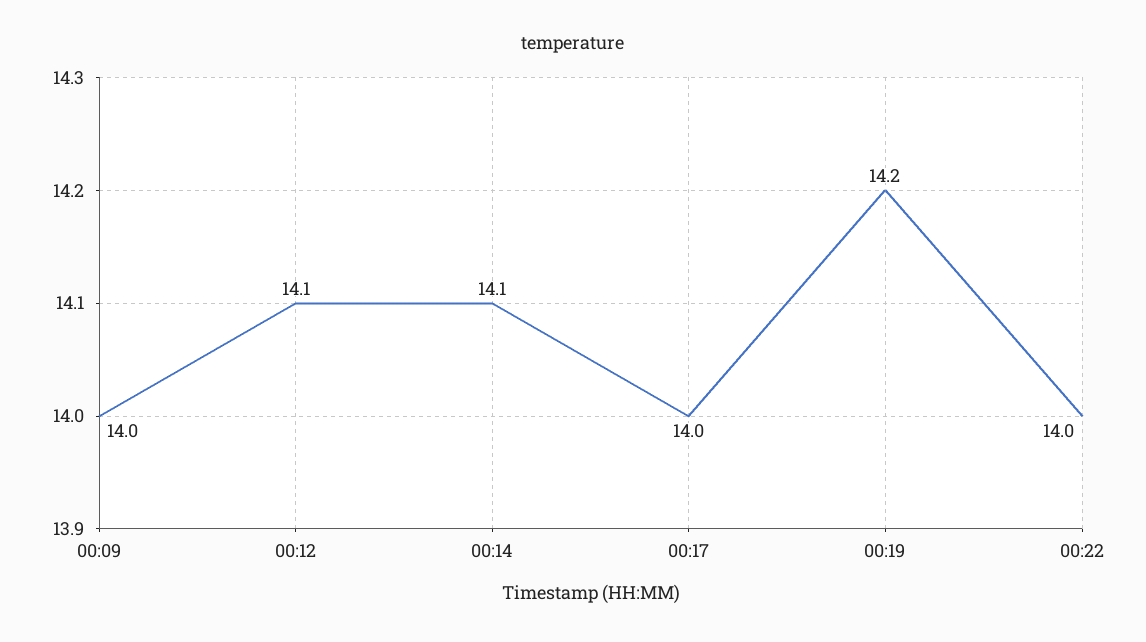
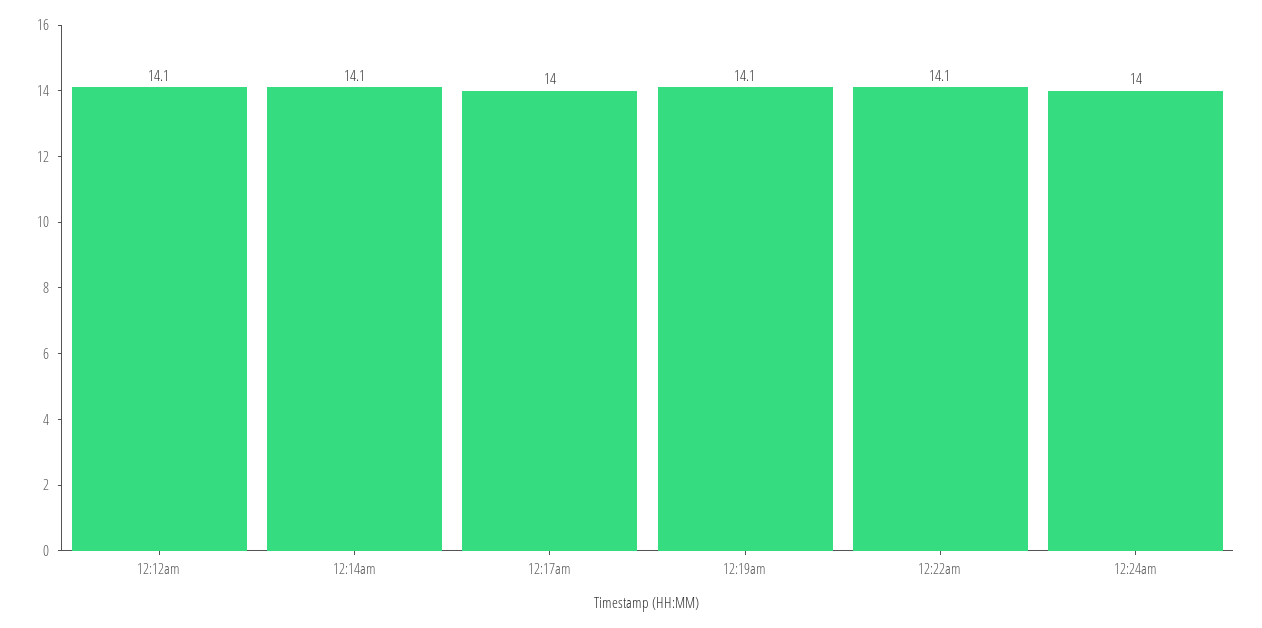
00:09: 14 -> none
00:19: 14.2 -> 14.1
00:22: 14 -> 14.1
12:24am: none -> 14

